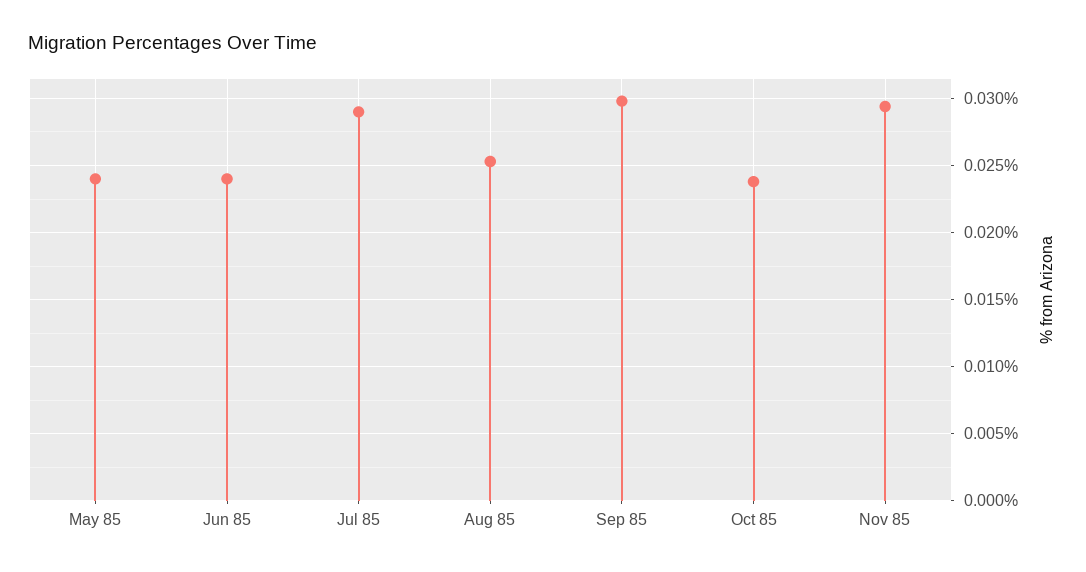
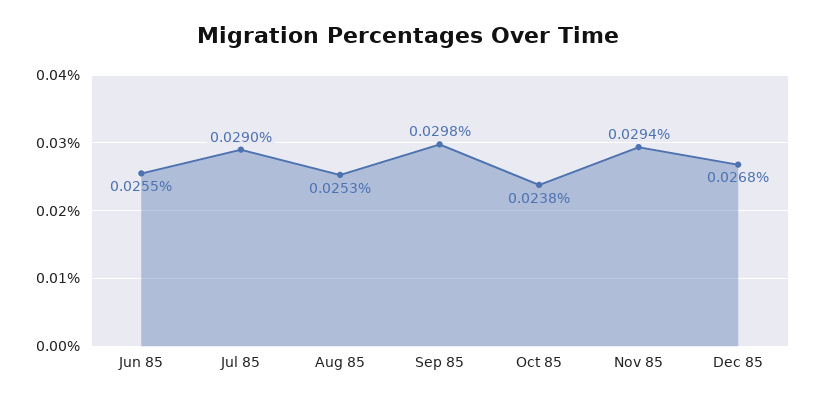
May 85: 0.024 -> none
Jun 85: 0.024 -> 0.0255
Dec 85: none -> 0.0268

